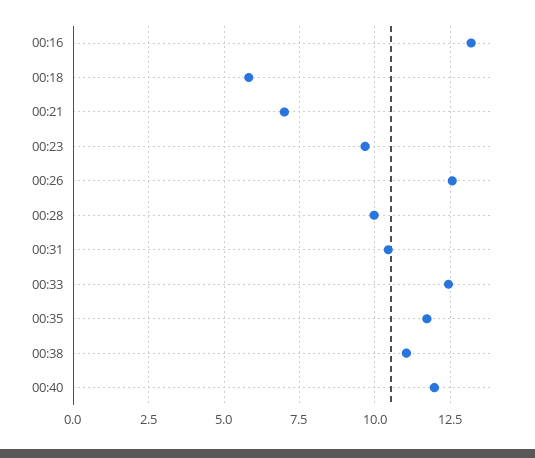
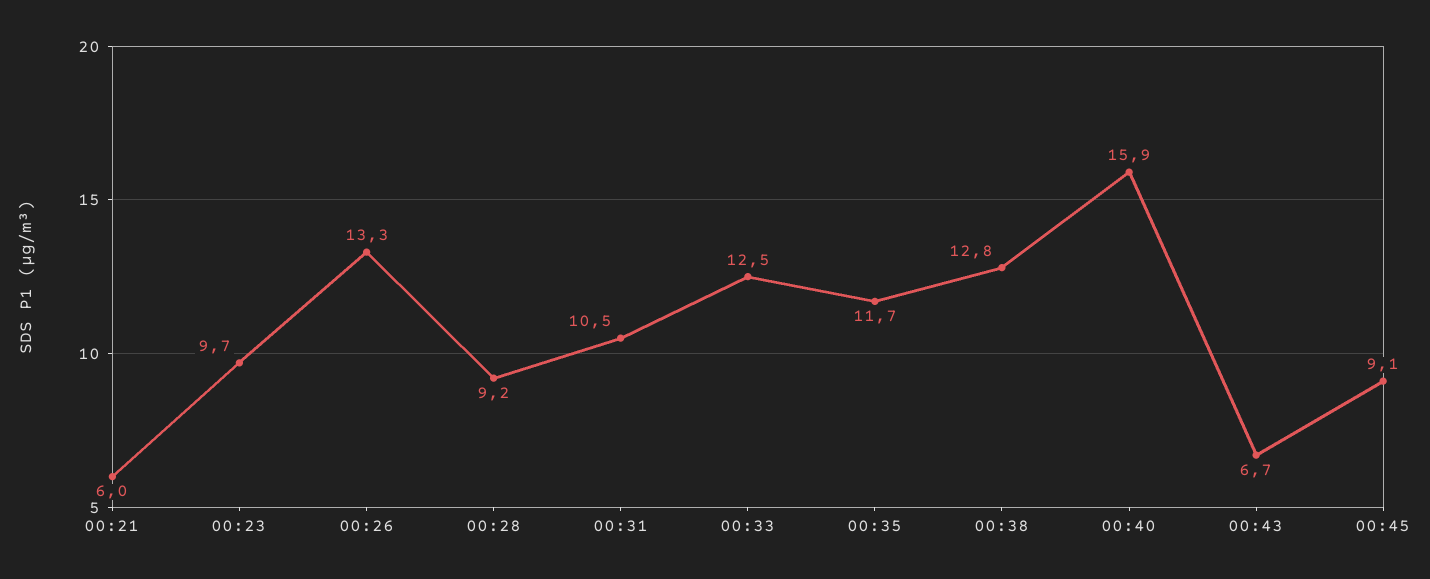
00:16: 13.25 -> none
00:18: 5.75 -> none
00:21: 7 -> 6
00:26: 12.5 -> 13.3
00:28: 10 -> 9.2
00:38: 11 -> 12.8
00:40: 12 -> 15.9
00:43: none -> 6.7
00:45: none -> 9.1

